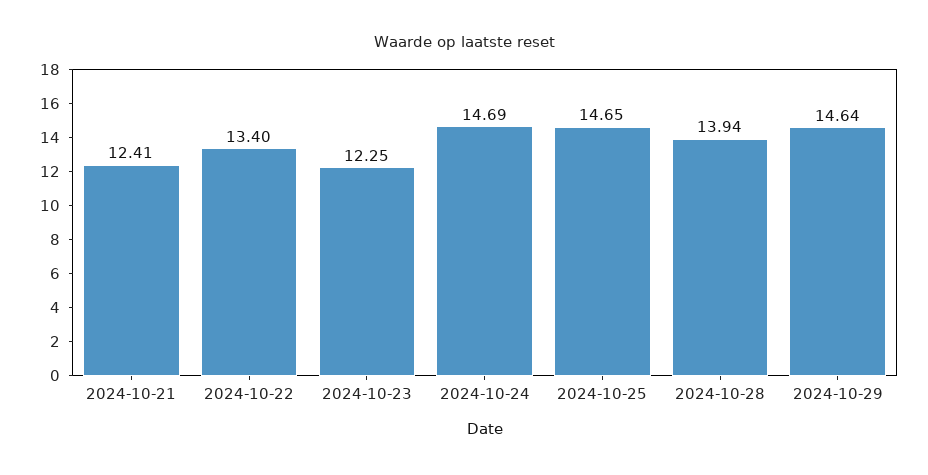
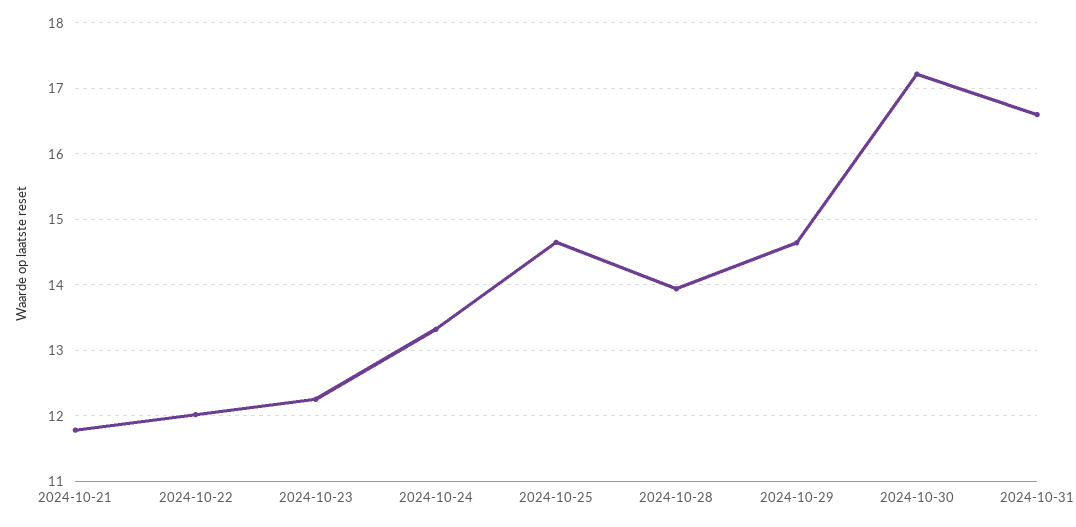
2024-10-21: 12.41 -> 11.8
2024-10-22: 13.4 -> 12
2024-10-24: 14.69 -> 13.3
2024-10-30: none -> 17.2
2024-10-31: none -> 16.6

